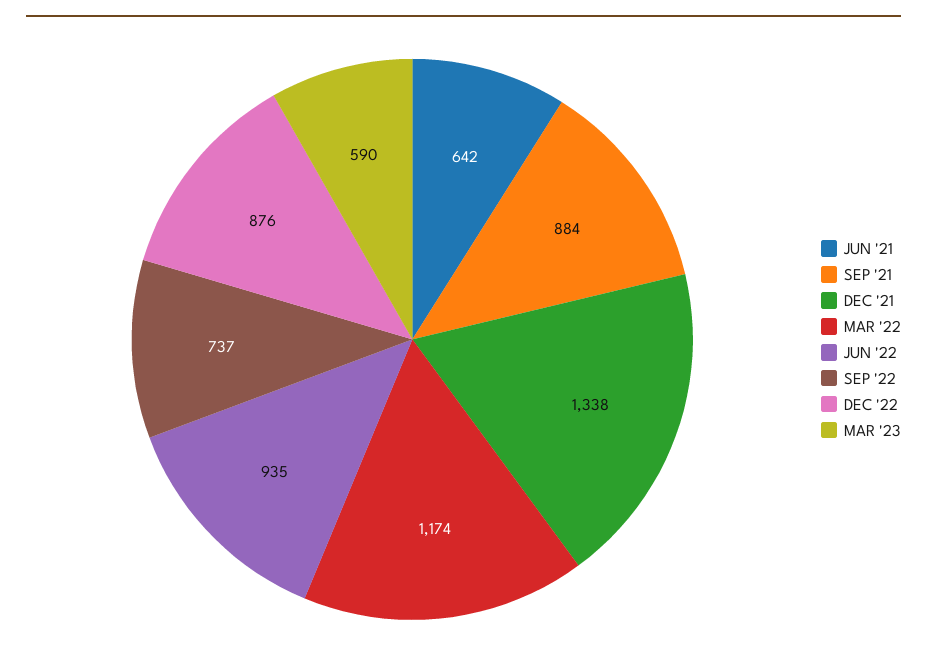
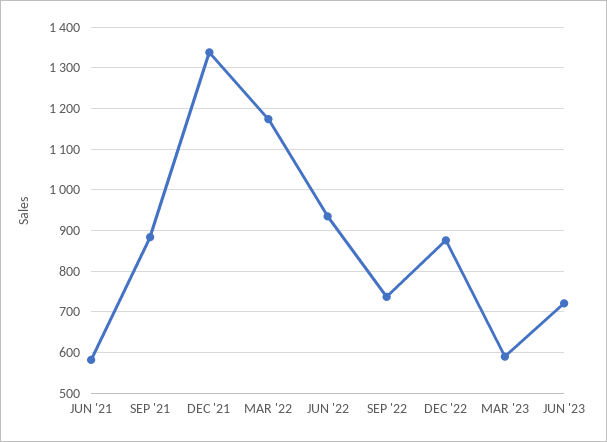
JUN '21: 642 -> 580
JUN '23: none -> 720

